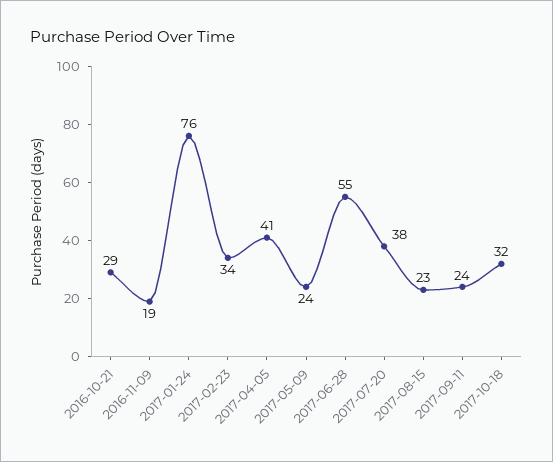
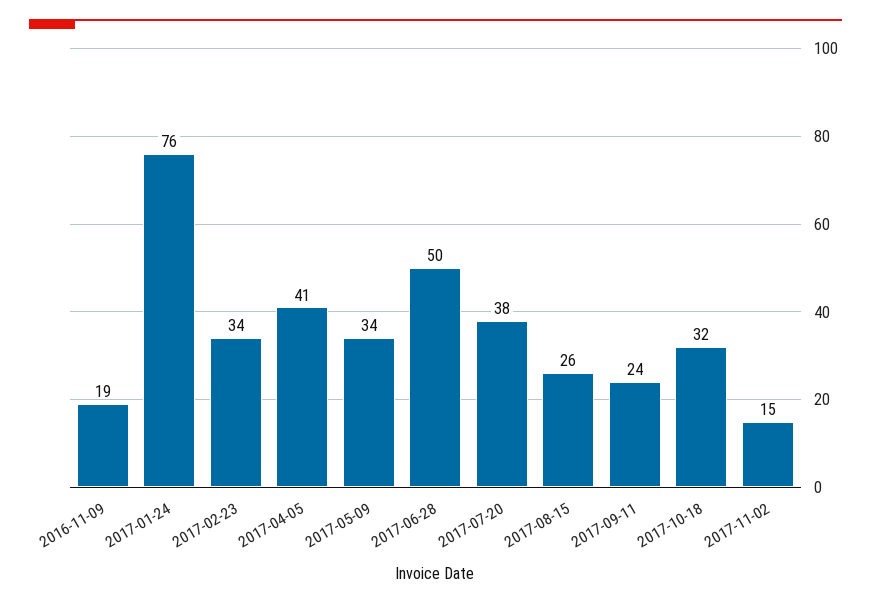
2016-10-21: 29 -> none
2017-05-09: 24 -> 34
2017-06-28: 55 -> 50
2017-08-15: 23 -> 26
2017-11-02: none -> 15

